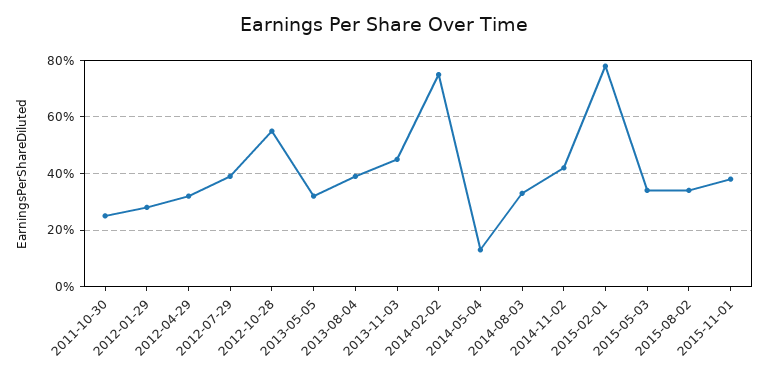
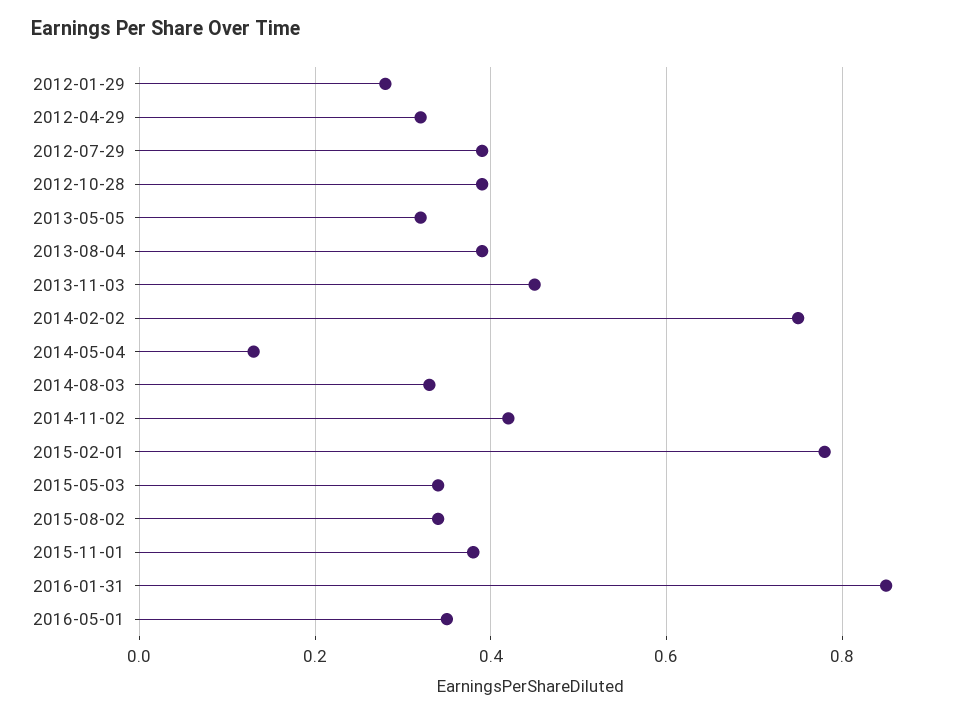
2011-10-30: 0.25 -> none
2012-10-28: 0.55 -> 0.4
2016-01-31: none -> 0.85
2016-05-01: none -> 0.35

